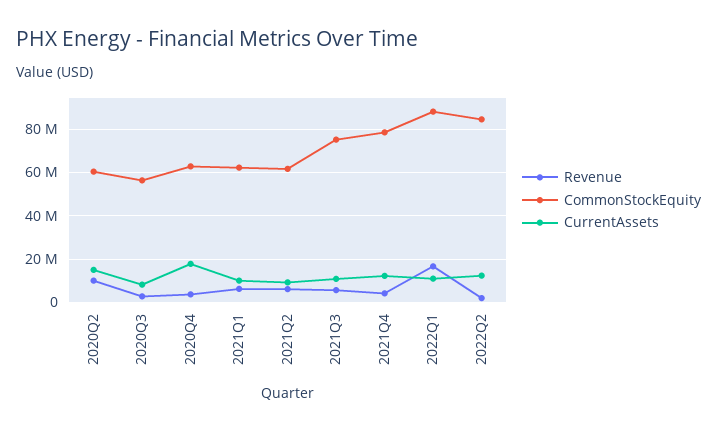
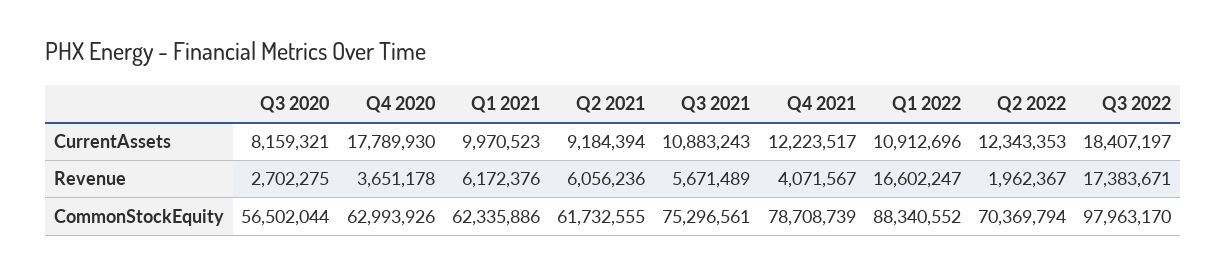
Revenue, 2020Q2: 10000000 -> none
CommonStockEquity, 2020Q2: 60000000 -> none
CurrentAssets, 2020Q2: 15000000 -> none
CommonStockEquity, 2022Q2: 85000000 -> 70369794
CurrentAssets, Q3 2022: none -> 18407197
Revenue, Q3 2022: none -> 17383671
CommonStockEquity, Q3 2022: none -> 97963170

